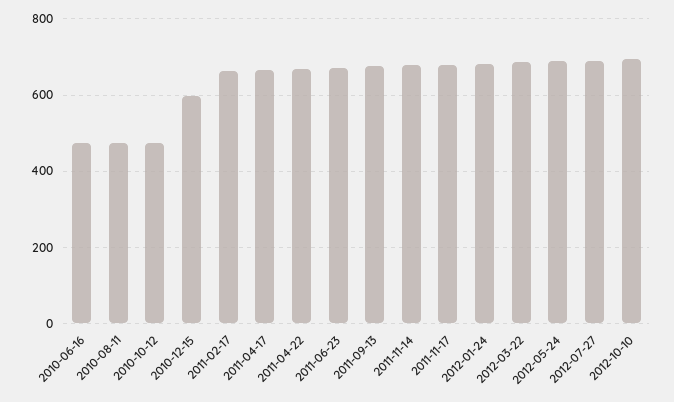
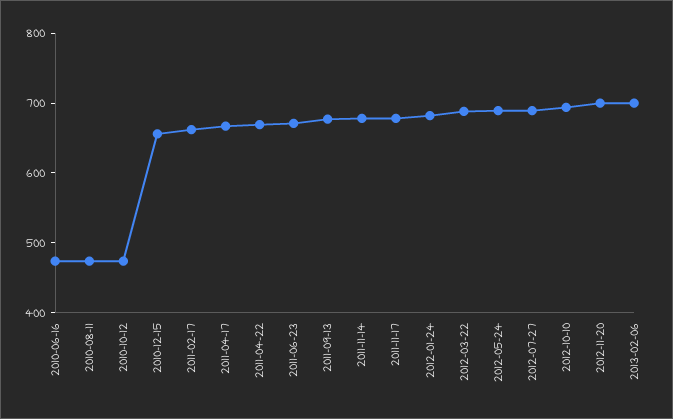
2010-12-15: 600 -> 660
2012-11-20: none -> 700
2013-02-06: none -> 700

